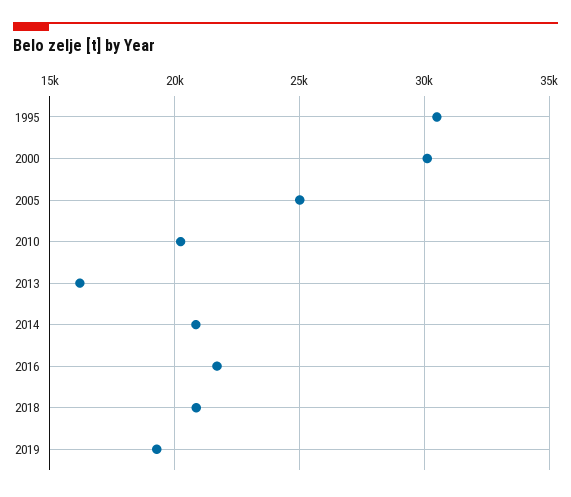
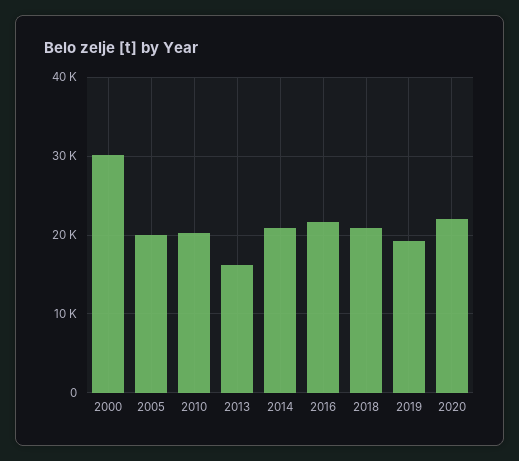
1995: 30500 -> none
2005: 25000 -> 20000
2020: none -> 22000

